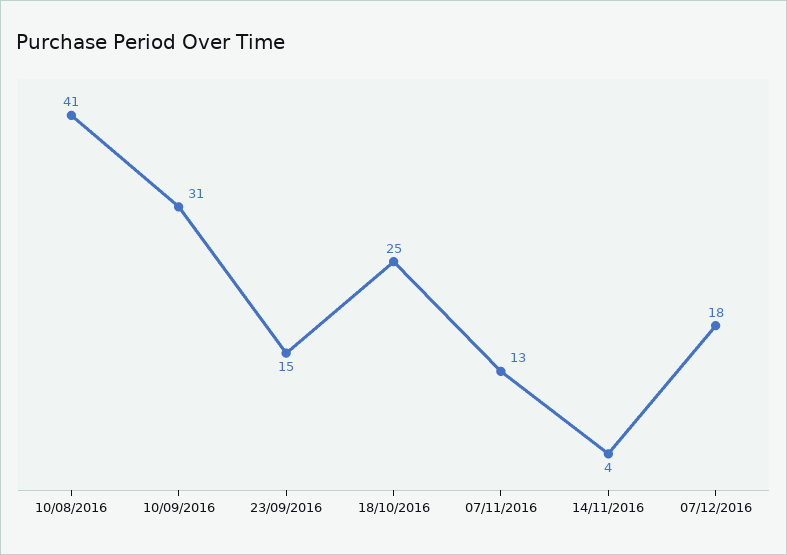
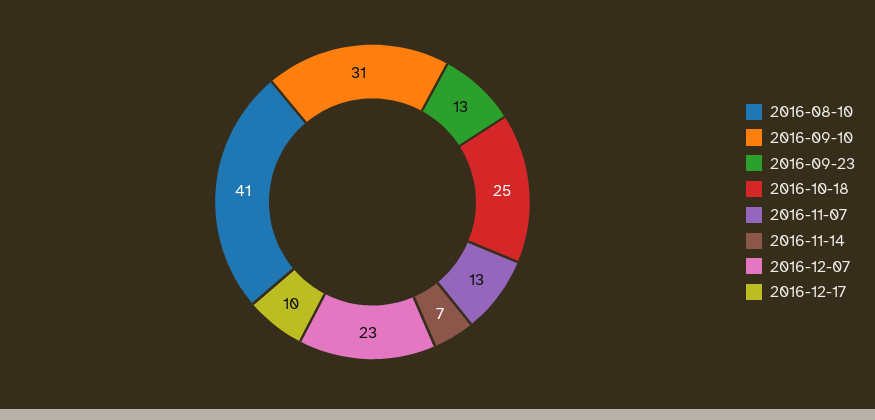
23/09/2016: 15 -> 13
14/11/2016: 4 -> 7
07/12/2016: 18 -> 23
2016-12-17: none -> 10

